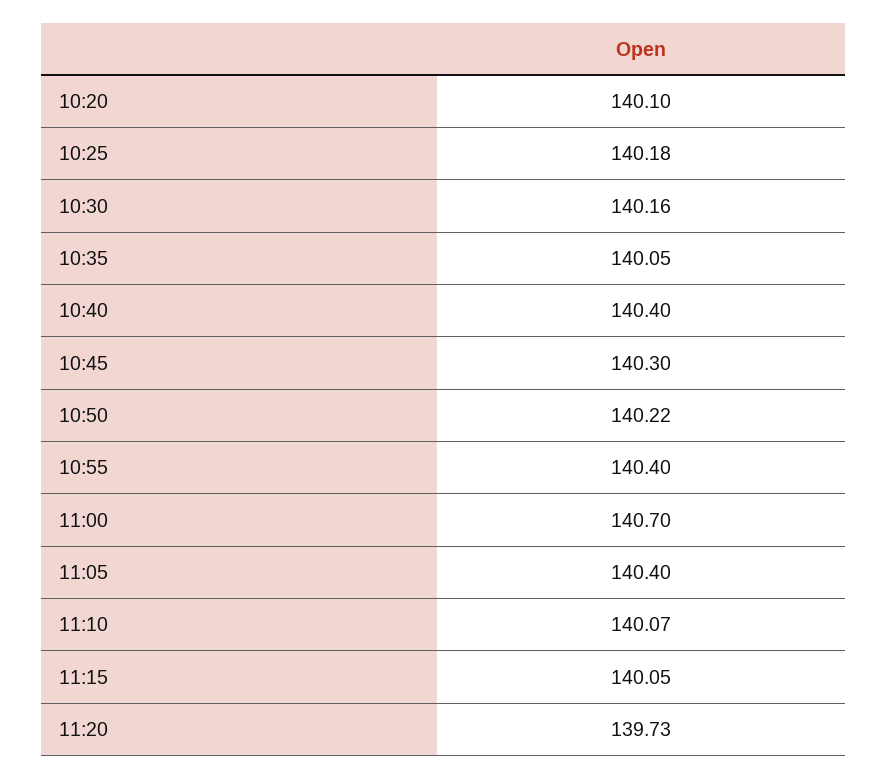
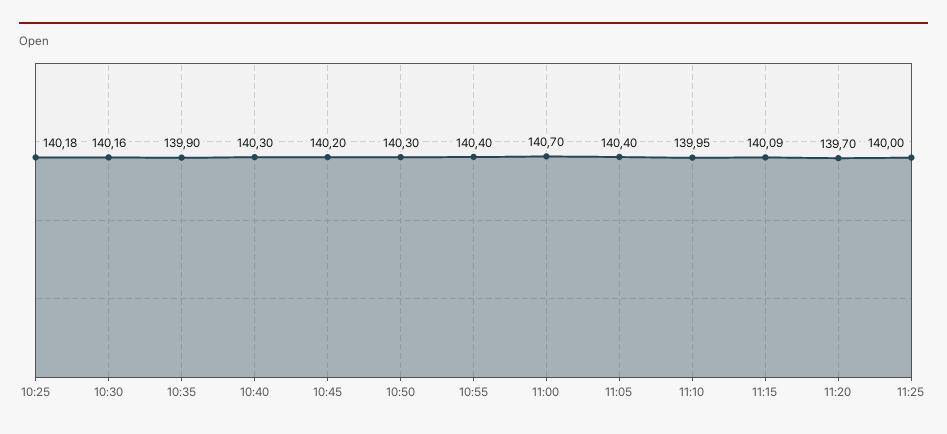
10:20: 140.1 -> none
10:35: 140.05 -> 139.9
10:40: 140.4 -> 140.3
10:45: 140.3 -> 140.2
10:50: 140.22 -> 140.3
11:10: 140.07 -> 139.95
11:15: 140.05 -> 140.09
11:20: 139.73 -> 139.7
11:25: none -> 140

